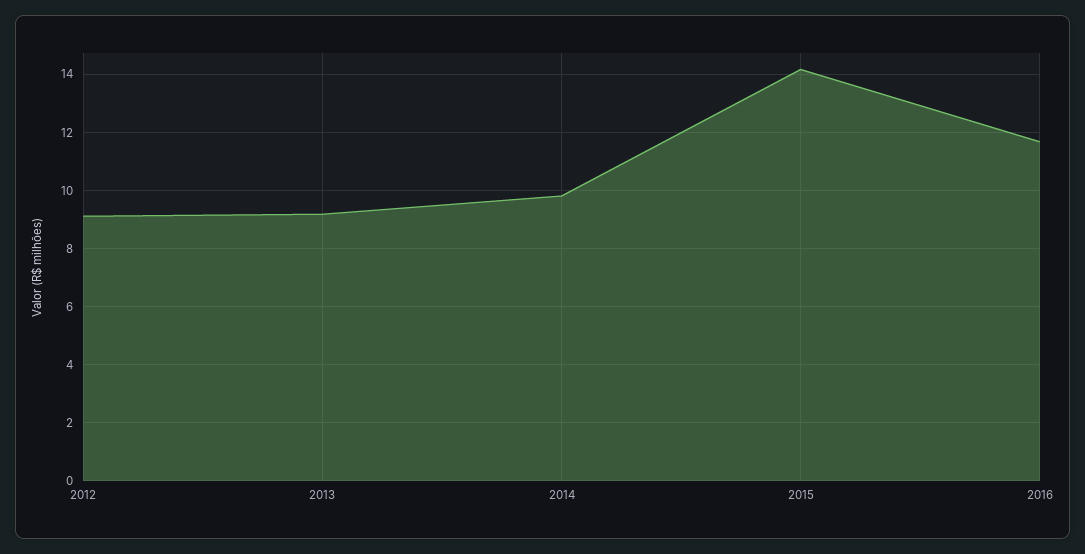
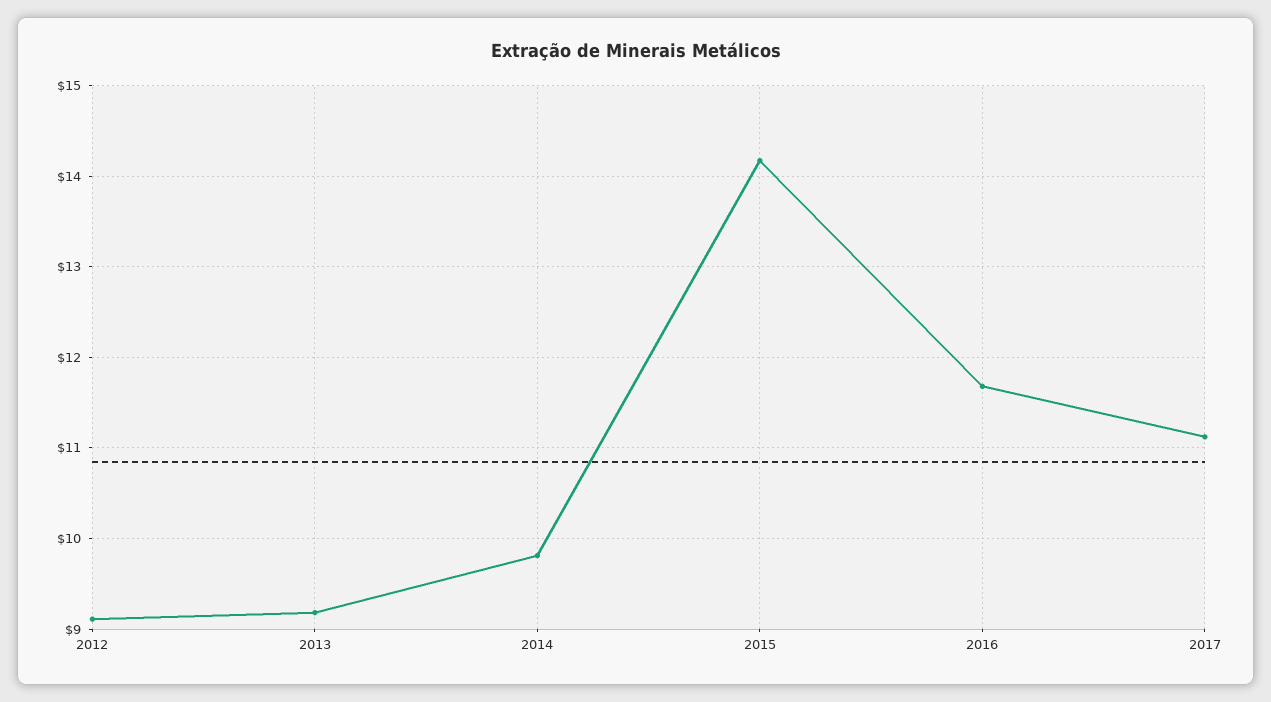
2017: none -> 11.1

